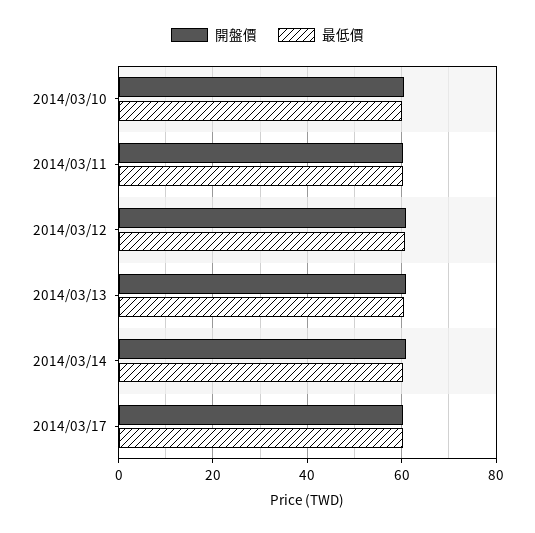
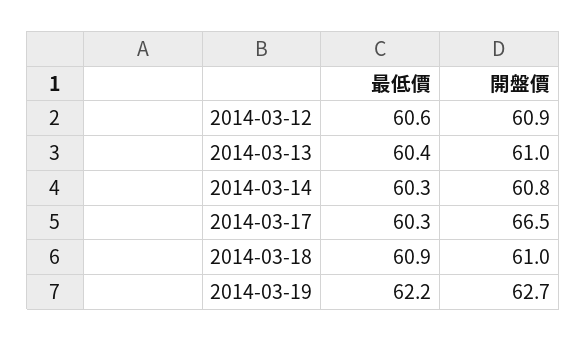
開盤價, 2014/03/10: 60 -> none
最低價, 2014/03/10: 60 -> none
開盤價, 2014/03/11: 60 -> none
最低價, 2014/03/11: 60 -> none
開盤價, 2014/03/17: 60 -> 66.5
最低價, 2014-03-18: none -> 60.9
開盤價, 2014-03-18: none -> 61
最低價, 2014-03-19: none -> 62.2
開盤價, 2014-03-19: none -> 62.7

